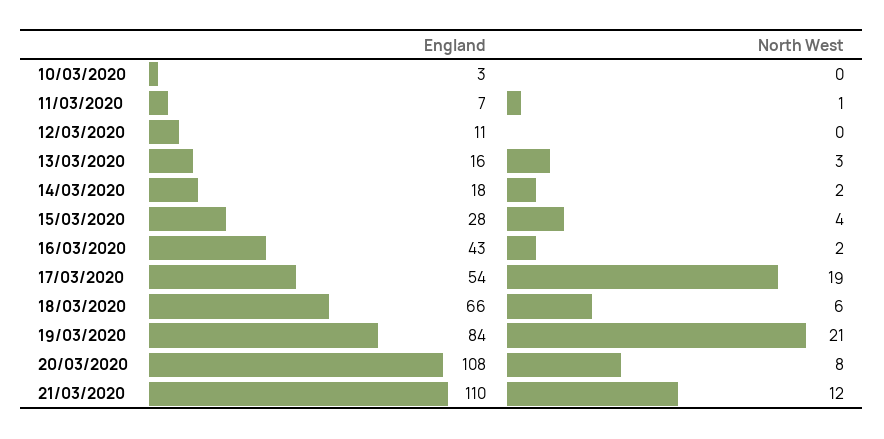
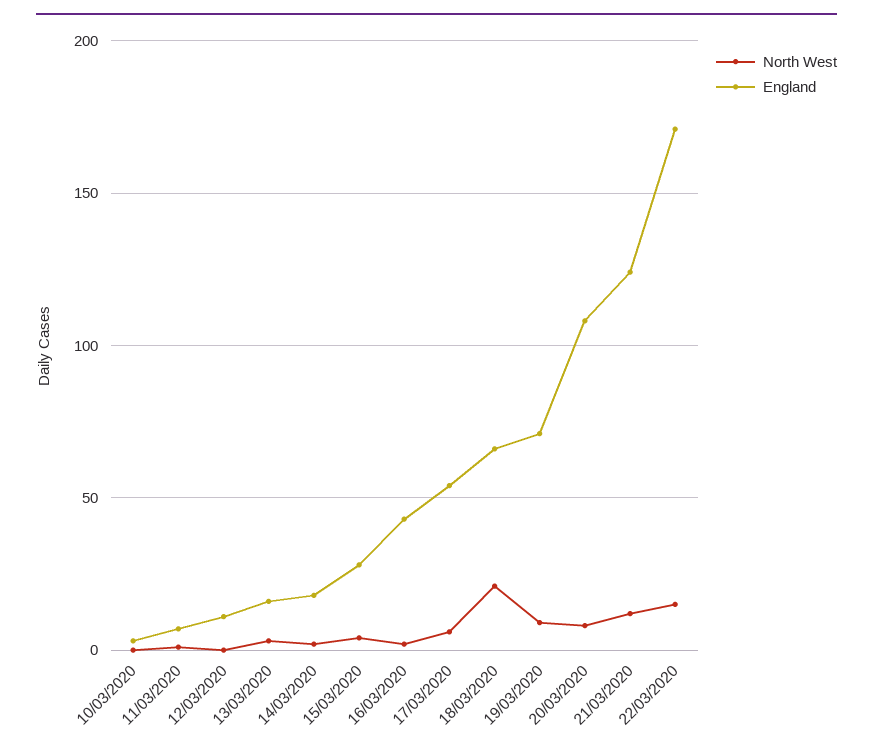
North West, 17/03/2020: 19 -> 5
North West, 18/03/2020: 6 -> 20
England, 19/03/2020: 84 -> 70
North West, 19/03/2020: 21 -> 10
England, 21/03/2020: 110 -> 125
North West, 22/03/2020: none -> 15
England, 22/03/2020: none -> 170

